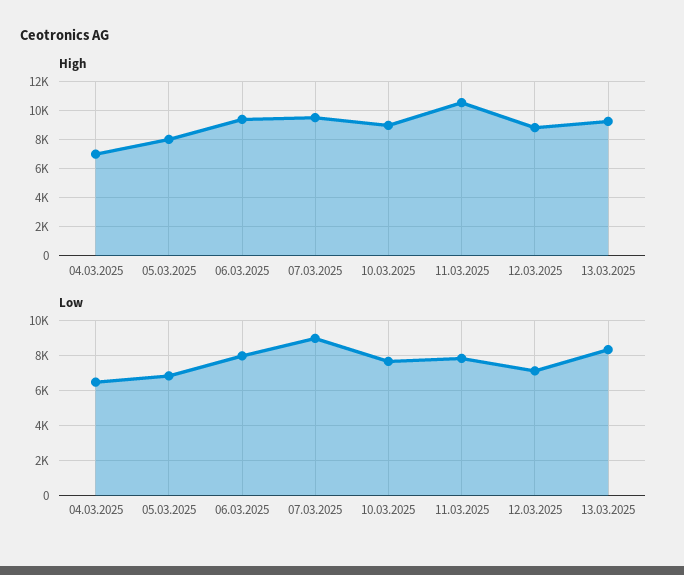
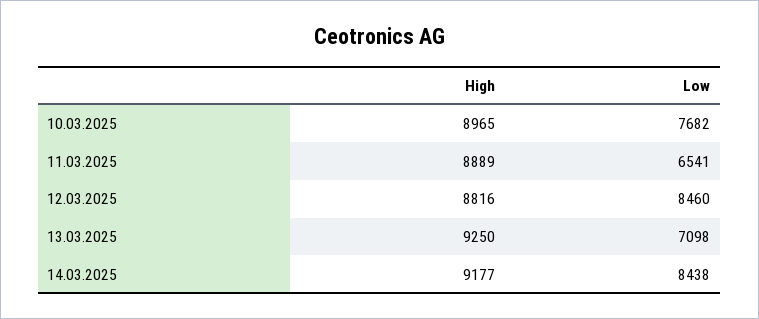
High, 04.03.2025: 7000 -> none
High, 05.03.2025: 8000 -> none
High, 06.03.2025: 9500 -> none
High, 07.03.2025: 9500 -> none
High, 11.03.2025: 10500 -> 8889
Low, 04.03.2025: 6500 -> none
Low, 05.03.2025: 7000 -> none
Low, 06.03.2025: 8000 -> none
Low, 07.03.2025: 9000 -> none
Low, 11.03.2025: 8000 -> 6541
Low, 12.03.2025: 7000 -> 8460
Low, 13.03.2025: 8500 -> 7098
High, 14.03.2025: none -> 9177
Low, 14.03.2025: none -> 8438

